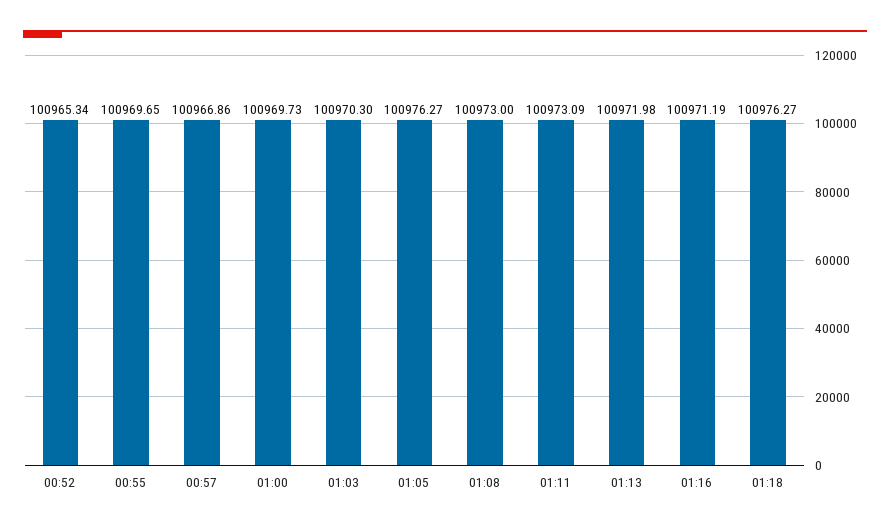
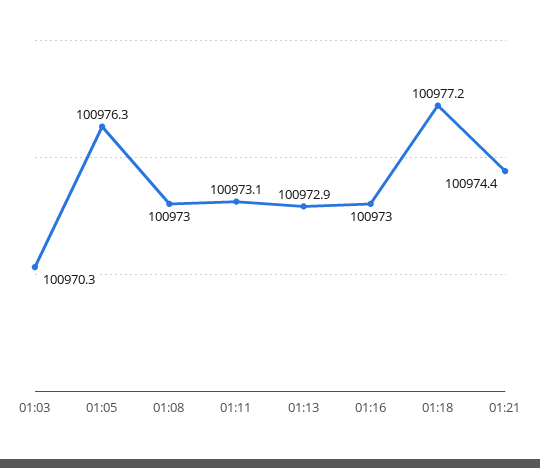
00:52: 100965.34 -> none
00:55: 100969.65 -> none
00:57: 100966.86 -> none
01:00: 100969.73 -> none
01:13: 100971.98 -> 100972.9
01:16: 100971.19 -> 100973
01:18: 100976.27 -> 100977.2
01:21: none -> 100974.4

